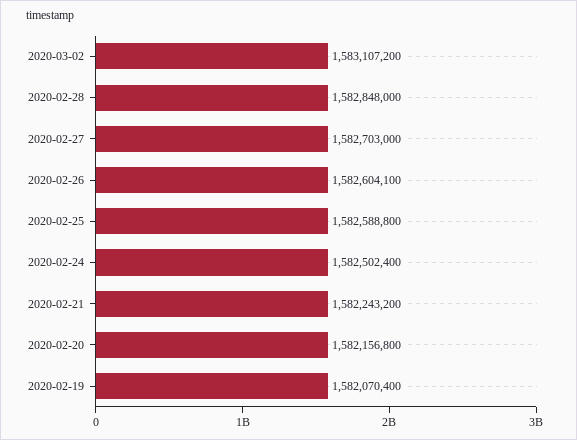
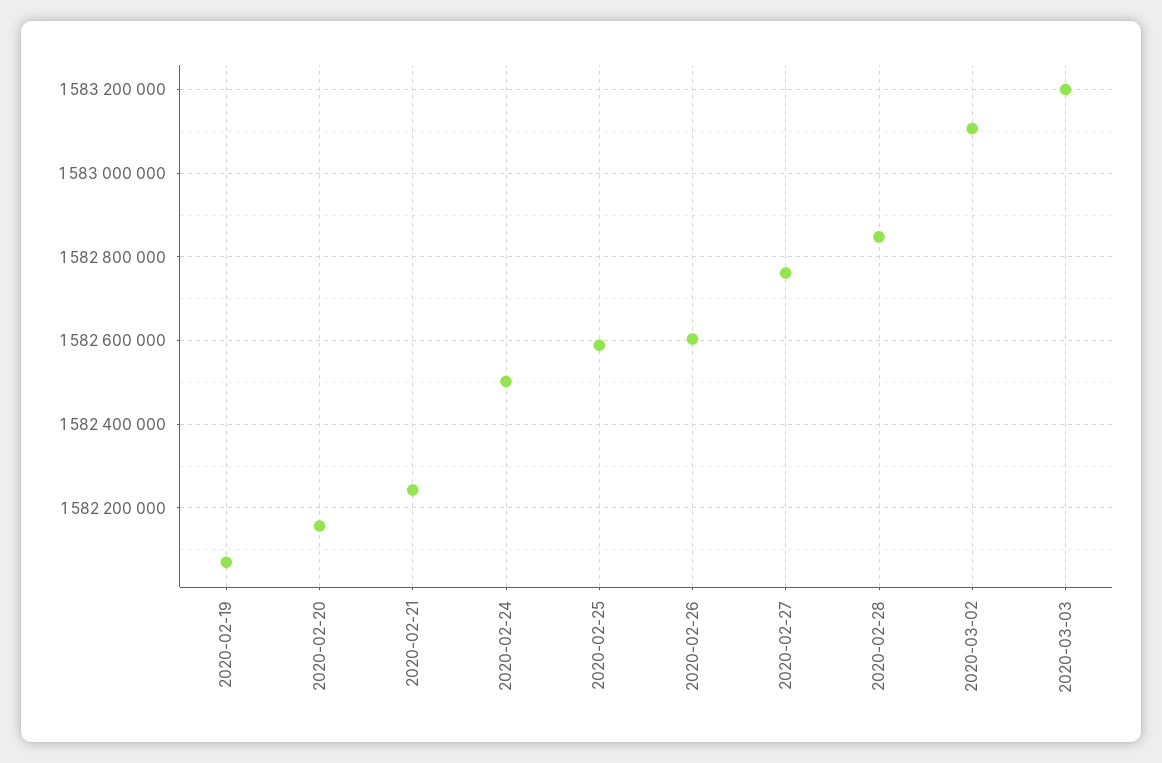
2020-02-27: 1582703000 -> 1582760000
2020-03-03: none -> 1583200000

